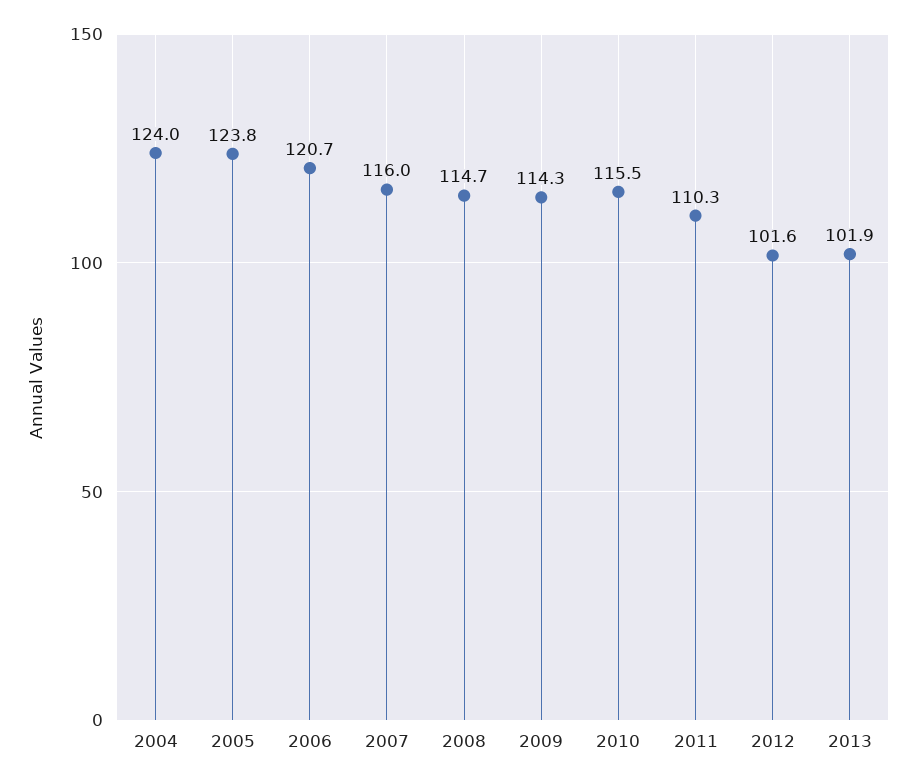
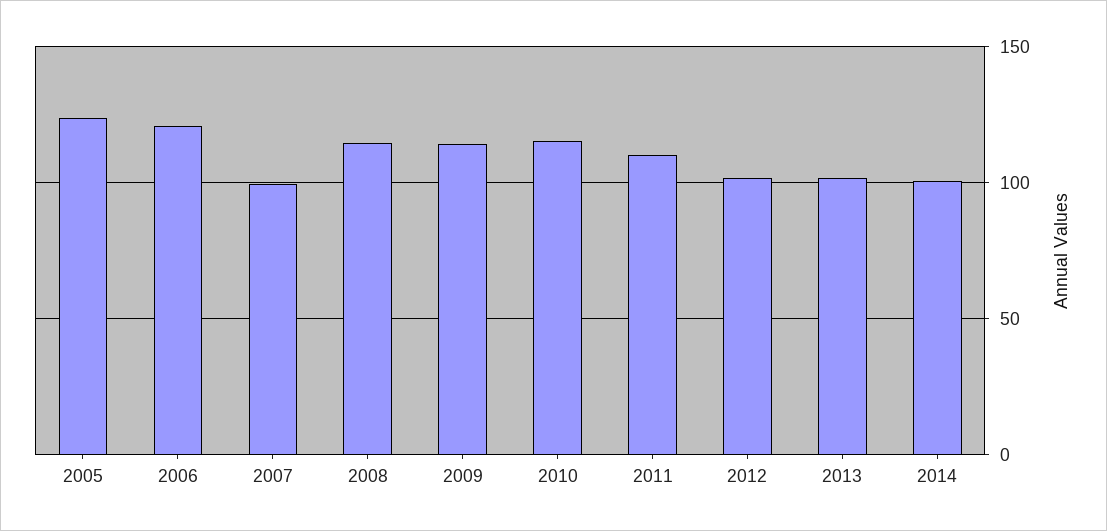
2004: 124 -> none
2007: 116 -> 100
2014: none -> 100

